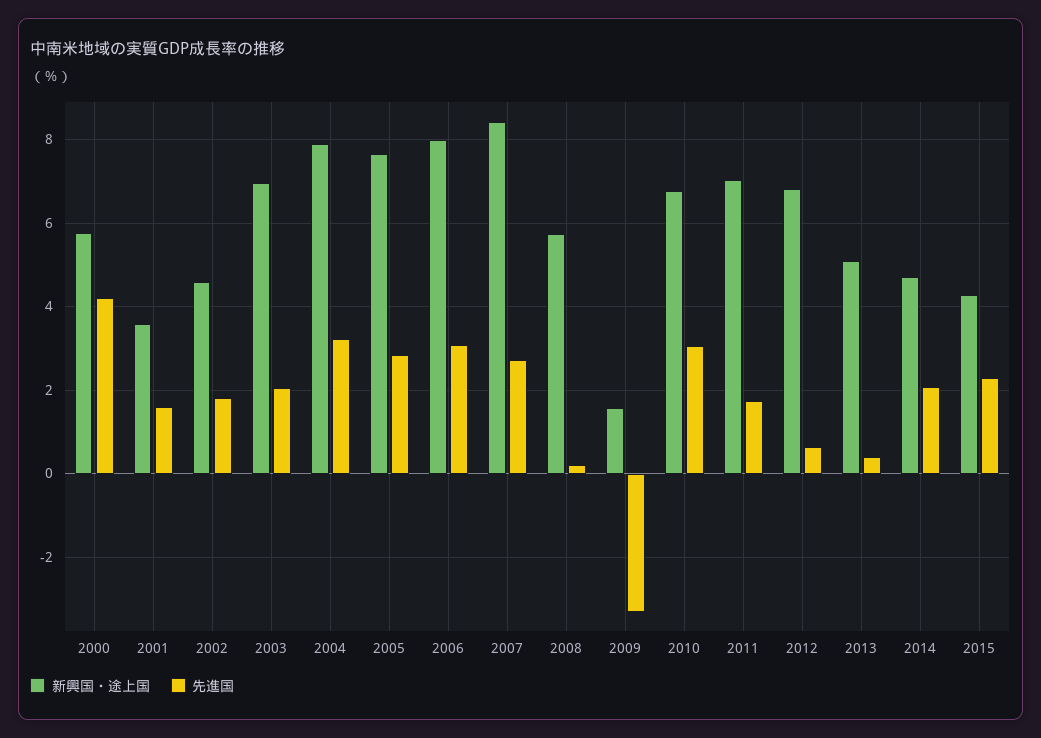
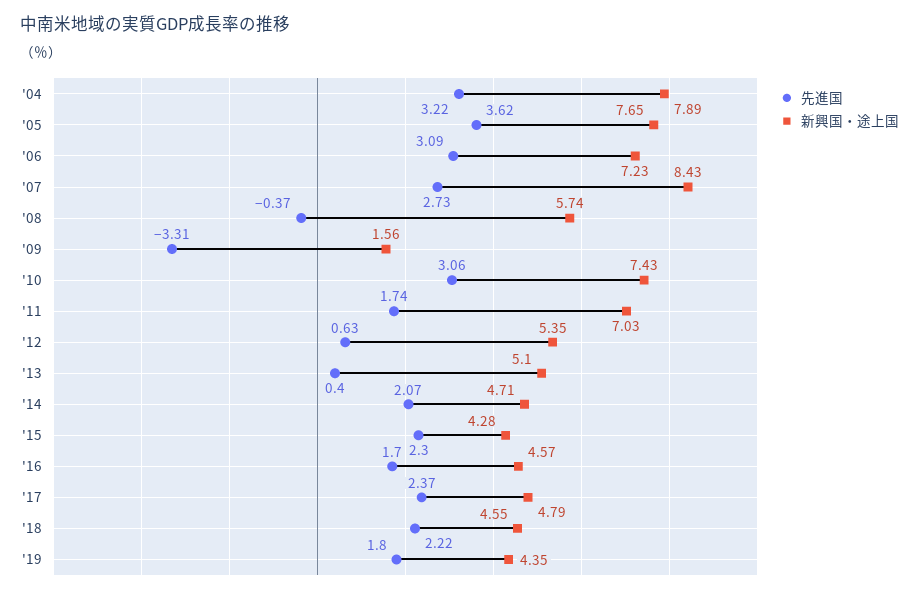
新興国・途上国, 2000: 5.8 -> none
先進国, 2000: 4.2 -> none
新興国・途上国, 2001: 3.6 -> none
先進国, 2001: 1.6 -> none
新興国・途上国, 2002: 4.6 -> none
先進国, 2002: 1.8 -> none
新興国・途上国, 2003: 7 -> none
先進国, 2003: 2 -> none
先進国, 2005: 2.8 -> 3.62
新興国・途上国, 2006: 8 -> 7.23
先進国, 2008: 0.2 -> -0.37
新興国・途上国, 2010: 6.8 -> 7.43
新興国・途上国, 2012: 6.8 -> 5.35
先進国, '16: none -> 1.7
新興国・途上国, '16: none -> 4.57
先進国, '17: none -> 2.37
新興国・途上国, '17: none -> 4.79
先進国, '18: none -> 2.22
新興国・途上国, '18: none -> 4.55
先進国, '19: none -> 1.8
新興国・途上国, '19: none -> 4.35

